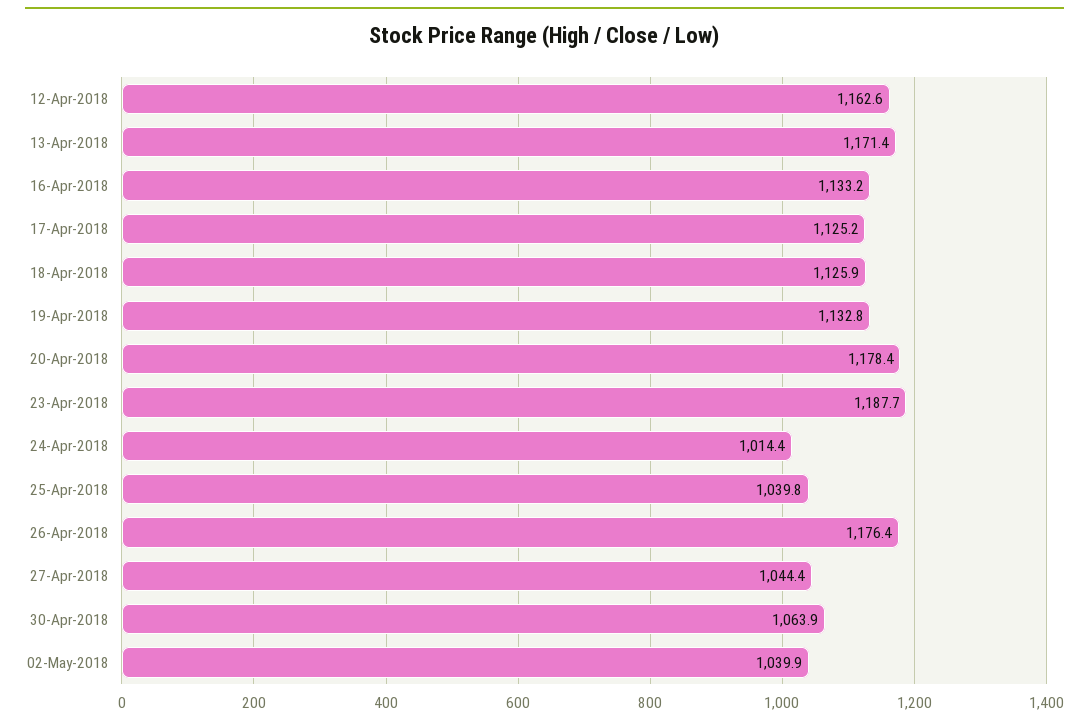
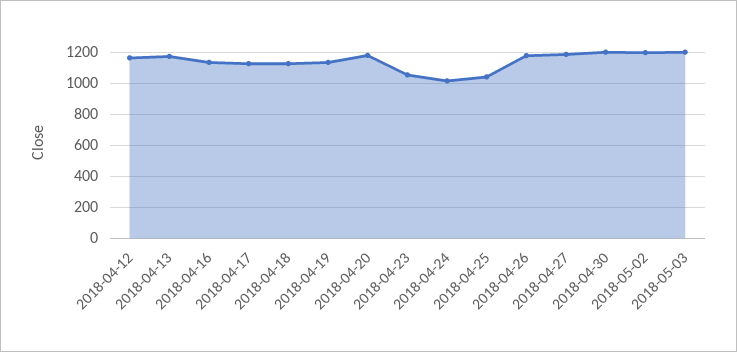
23-Apr-2018: 1187.7 -> 1050
27-Apr-2018: 1044.4 -> 1200
30-Apr-2018: 1063.9 -> 1200
02-May-2018: 1039.9 -> 1200
2018-05-03: none -> 1200

